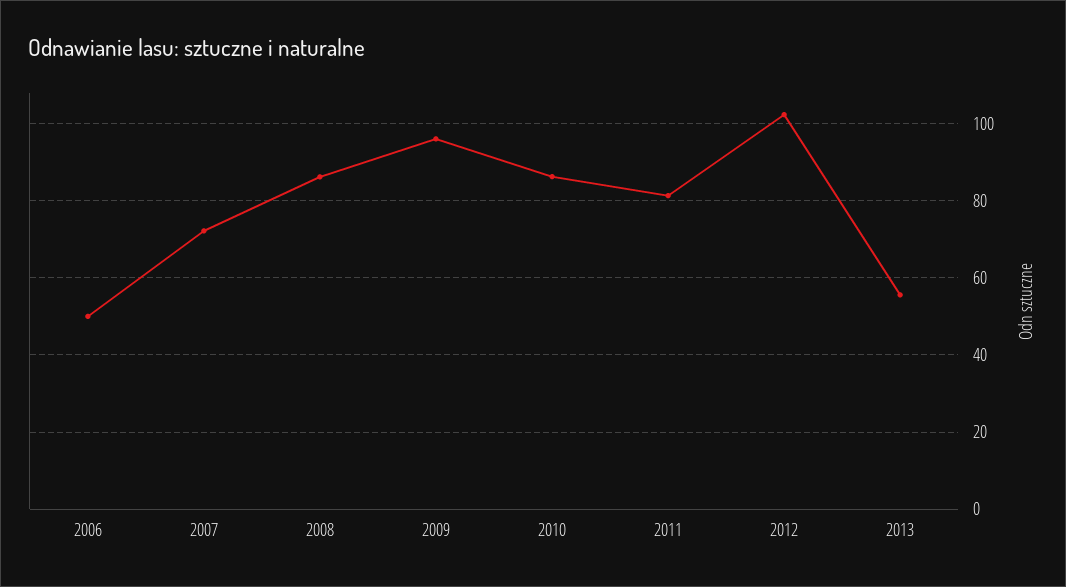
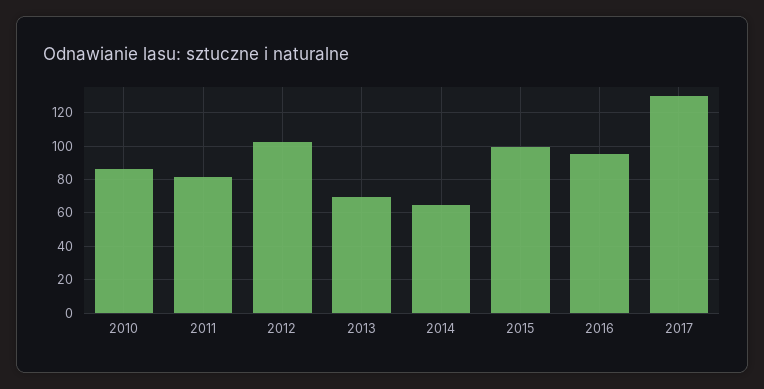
2006: 50 -> none
2007: 72 -> none
2008: 86 -> none
2009: 96 -> none
2013: 56 -> 70
2014: none -> 65
2015: none -> 100
2016: none -> 95
2017: none -> 130

